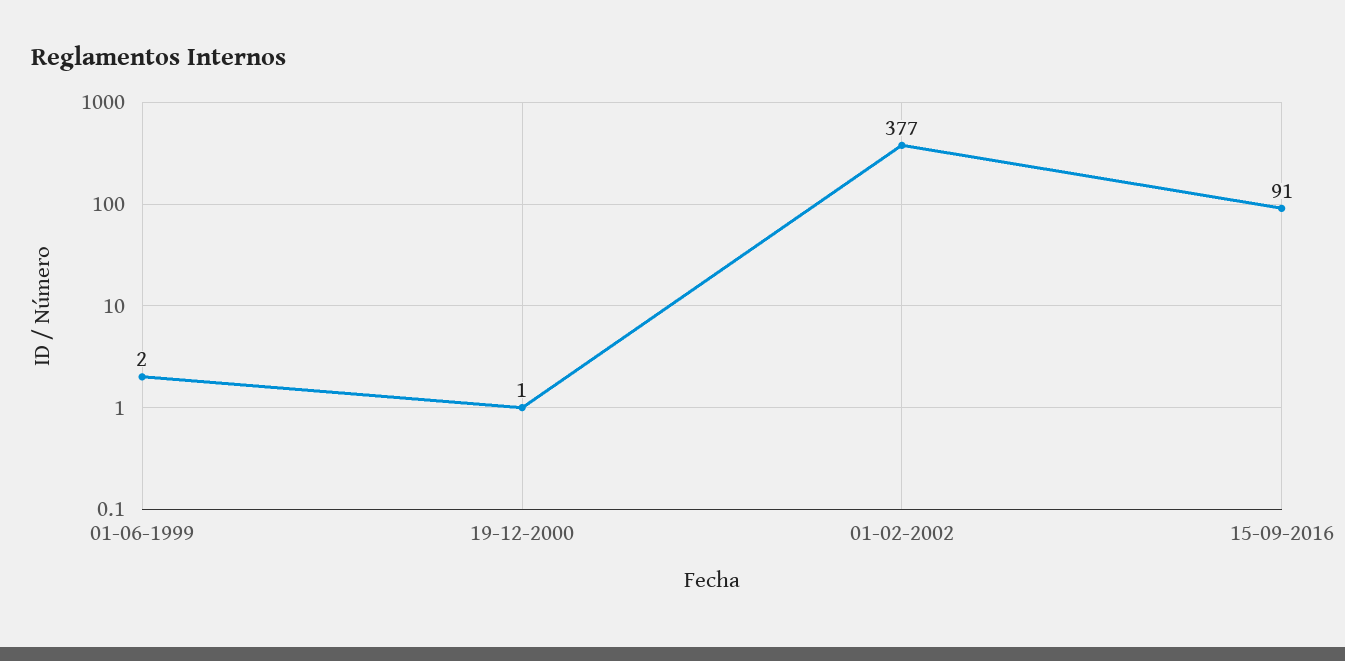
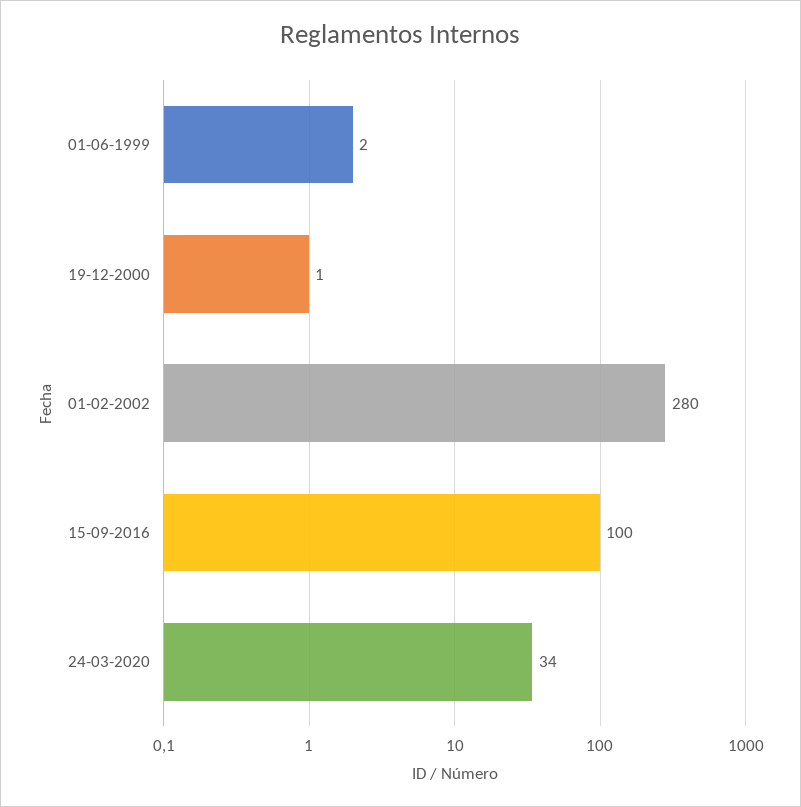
01-02-2002: 377 -> 280
15-09-2016: 91 -> 100
24-03-2020: none -> 34

